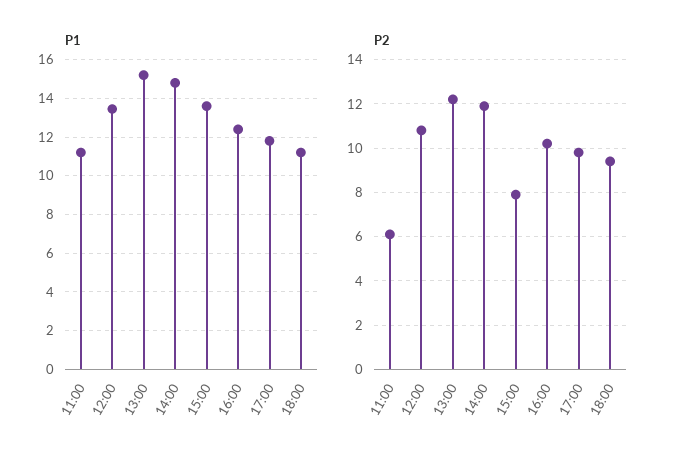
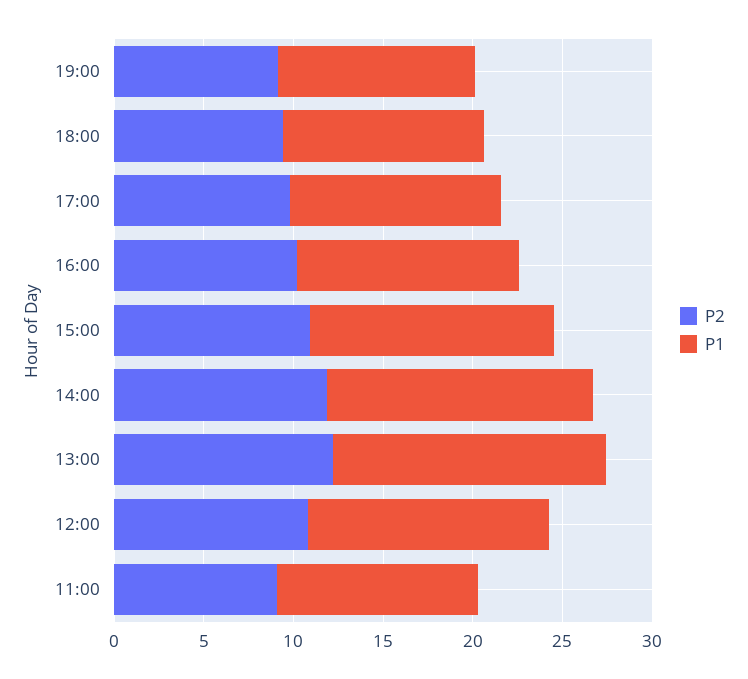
P2, 11:00: 6 -> 9
P2, 15:00: 8 -> 11
P2, 19:00: none -> 9
P1, 19:00: none -> 11

